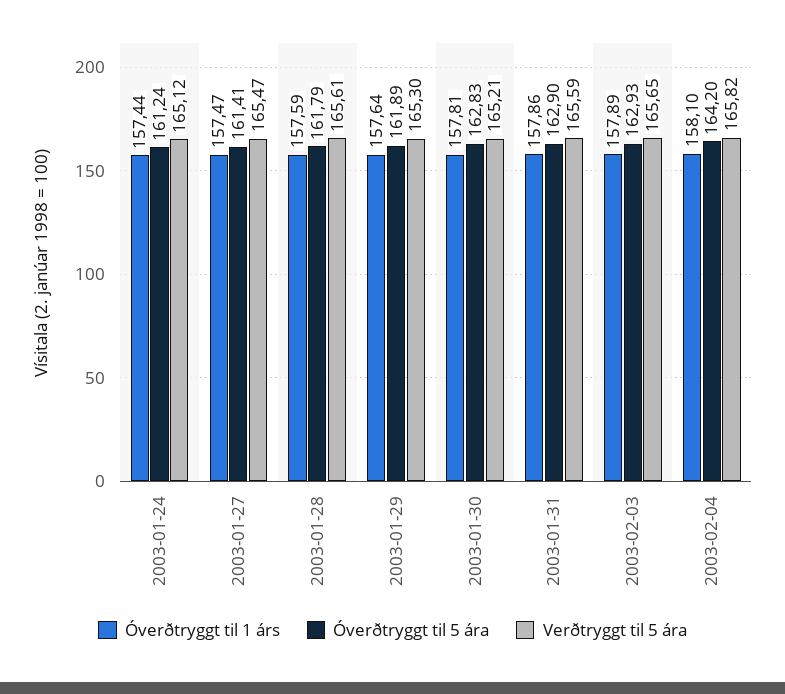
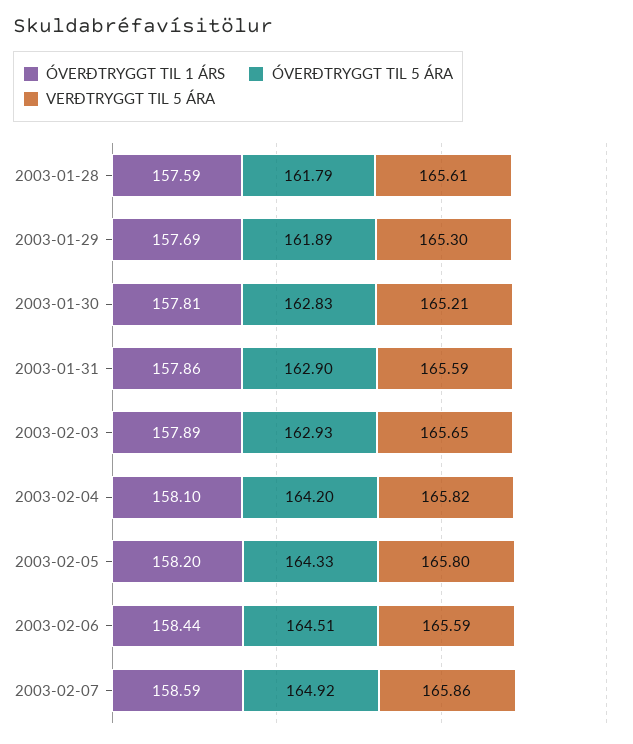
Óverðtryggt til 1 árs, 2003-01-24: 157.44 -> none
Óverðtryggt til 5 ára, 2003-01-24: 161.24 -> none
Verðtryggt til 5 ára, 2003-01-24: 165.12 -> none
Óverðtryggt til 1 árs, 2003-01-27: 157.47 -> none
Óverðtryggt til 5 ára, 2003-01-27: 161.41 -> none
Verðtryggt til 5 ára, 2003-01-27: 165.47 -> none
Óverðtryggt til 1 árs, 2003-01-29: 157.64 -> 157.69
Óverðtryggt til 1 árs, 2003-02-05: none -> 158.2
Óverðtryggt til 5 ára, 2003-02-05: none -> 164.33
Verðtryggt til 5 ára, 2003-02-05: none -> 165.8
Óverðtryggt til 1 árs, 2003-02-06: none -> 158.44
Óverðtryggt til 5 ára, 2003-02-06: none -> 164.51
Verðtryggt til 5 ára, 2003-02-06: none -> 165.59
Óverðtryggt til 1 árs, 2003-02-07: none -> 158.59
Óverðtryggt til 5 ára, 2003-02-07: none -> 164.92
Verðtryggt til 5 ára, 2003-02-07: none -> 165.86

